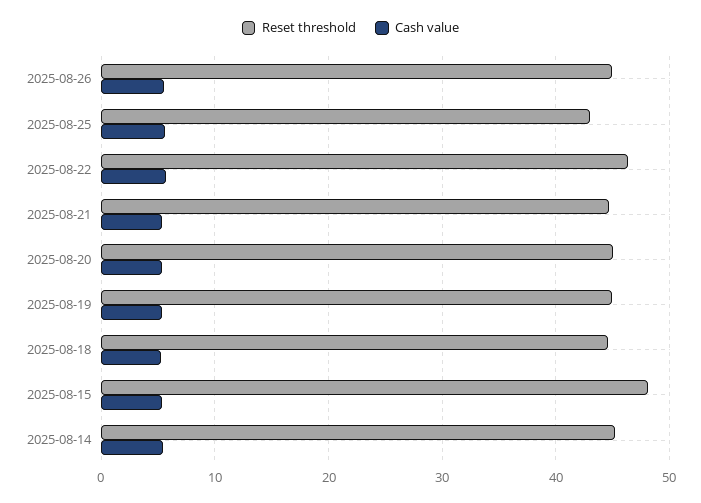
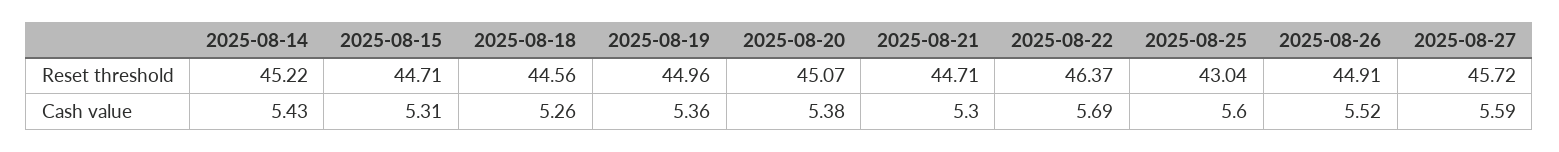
Reset threshold, 2025-08-15: 48 -> 44.71
Reset threshold, 2025-08-27: none -> 45.72
Cash value, 2025-08-27: none -> 5.59

